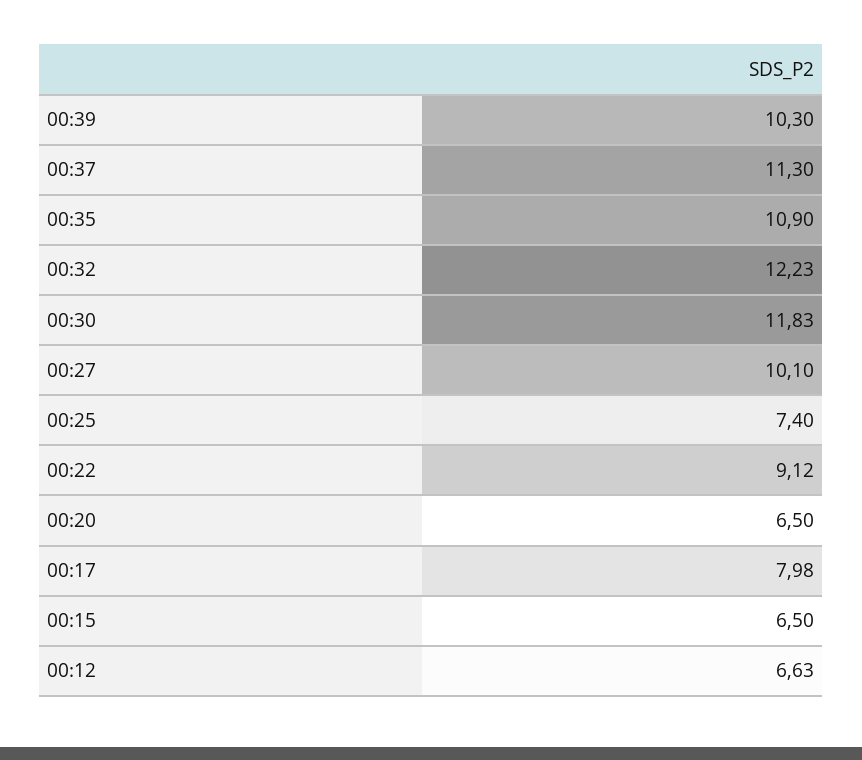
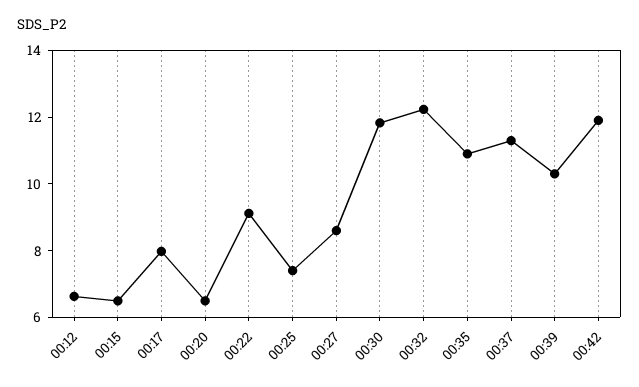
00:27: 10.1 -> 8.5
00:42: none -> 12

